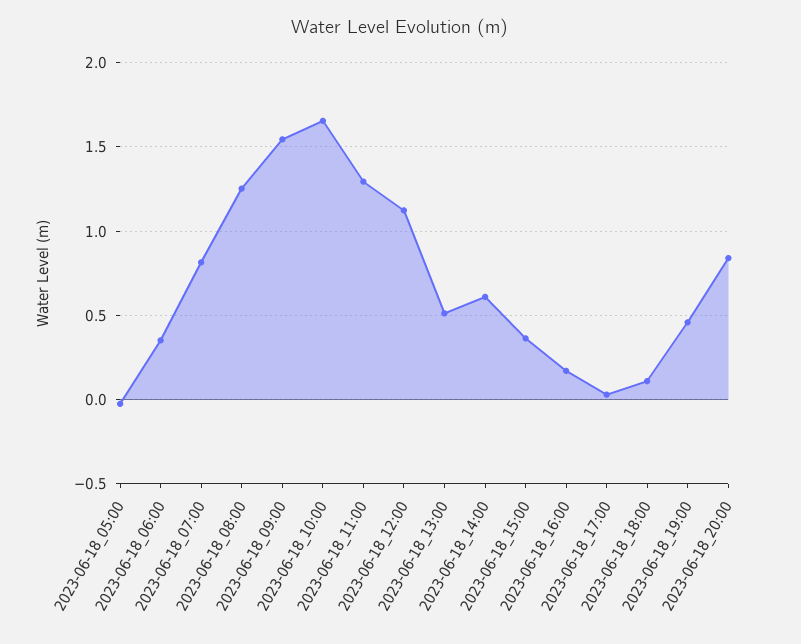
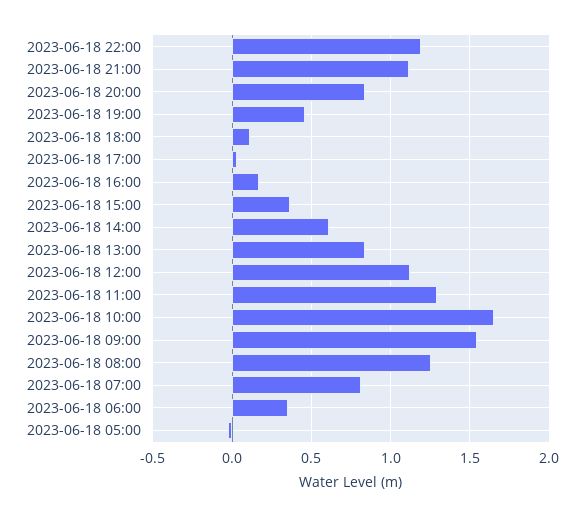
2023-06-18_13:00: 0.5 -> 0.85
2023-06-18 22:00: none -> 1.2
2023-06-18 21:00: none -> 1.1

